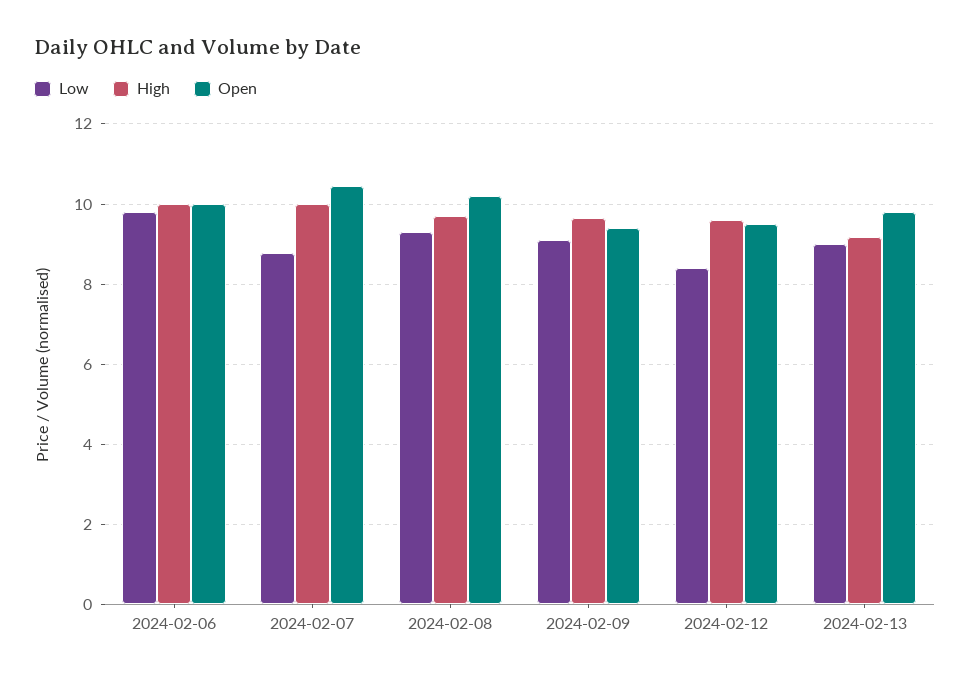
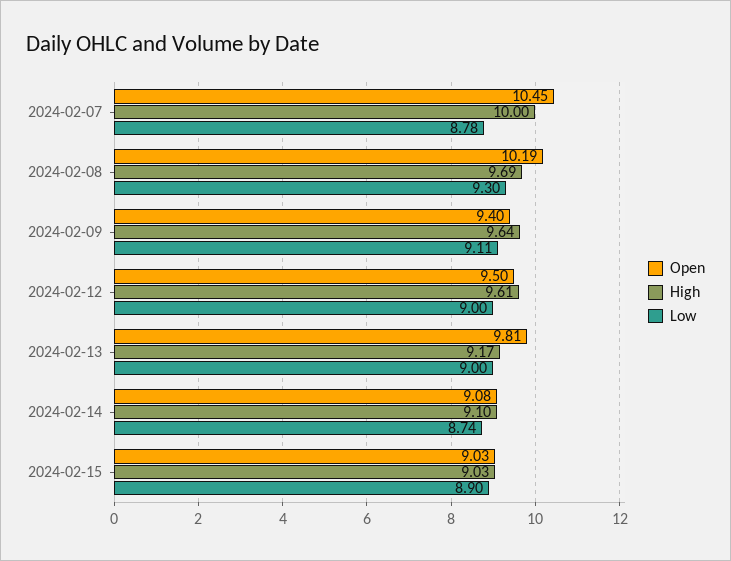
Low, 2024-02-06: 9.8 -> none
High, 2024-02-06: 10 -> none
Open, 2024-02-06: 10 -> none
Low, 2024-02-12: 8.4 -> 9
Open, 2024-02-14: none -> 9.08
High, 2024-02-14: none -> 9.1
Low, 2024-02-14: none -> 8.74
Open, 2024-02-15: none -> 9.03
High, 2024-02-15: none -> 9.03
Low, 2024-02-15: none -> 8.9

